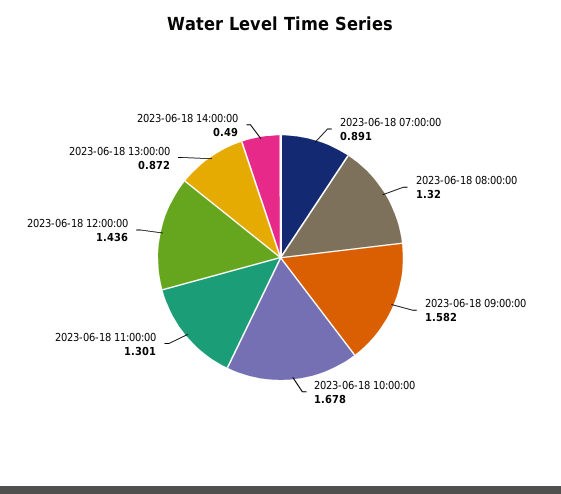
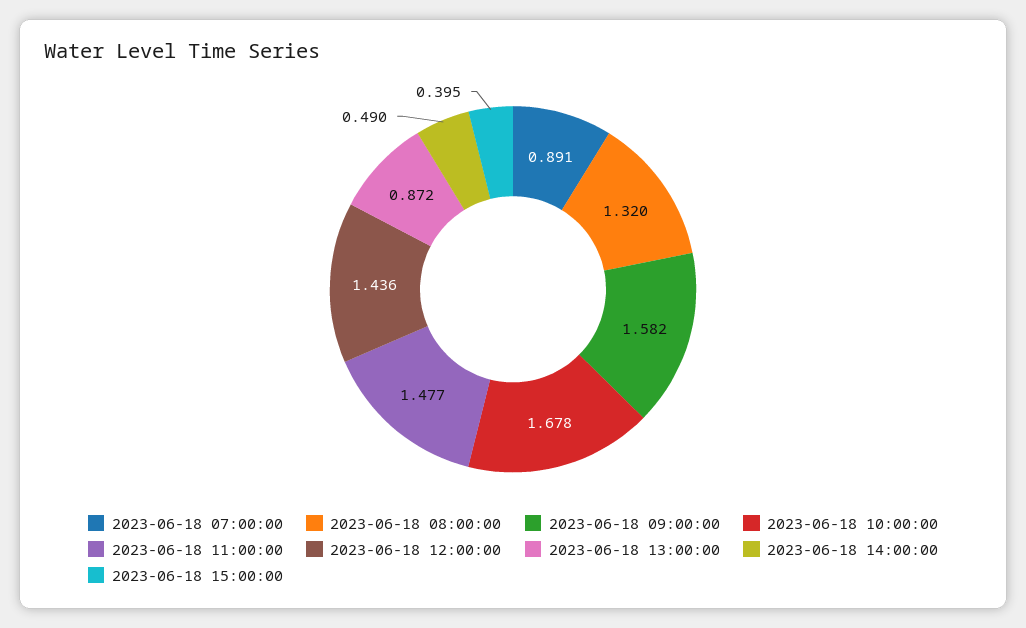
2023-06-18 11:00:00: 1.301 -> 1.477
2023-06-18 15:00:00: none -> 0.395

